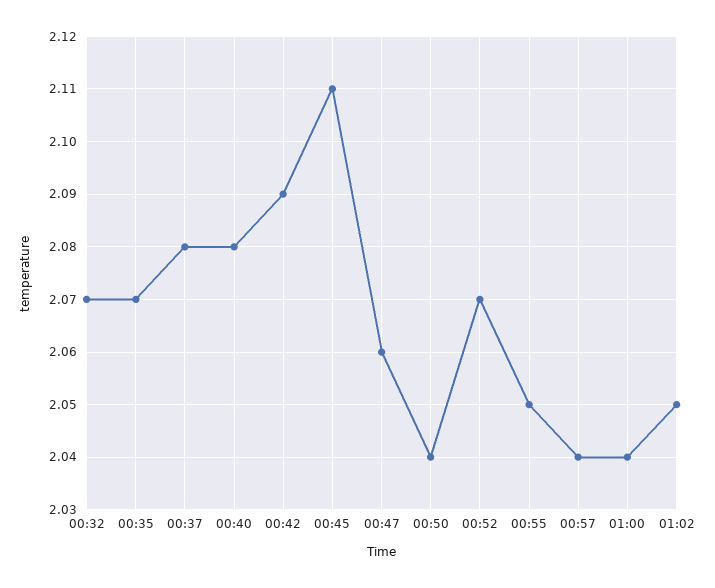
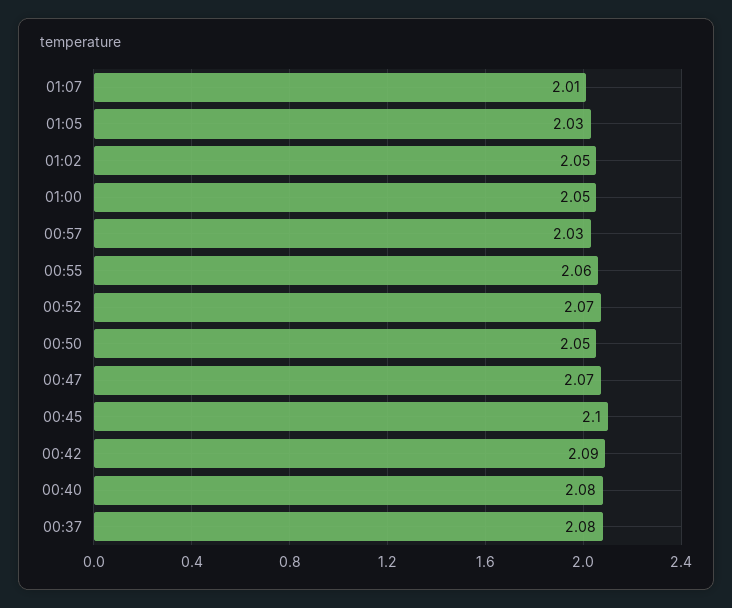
00:32: 2.07 -> none
00:35: 2.07 -> none
00:45: 2.11 -> 2.1
00:47: 2.06 -> 2.07
00:50: 2.04 -> 2.05
00:55: 2.05 -> 2.06
00:57: 2.04 -> 2.03
01:00: 2.04 -> 2.05
01:07: none -> 2.01
01:05: none -> 2.03

